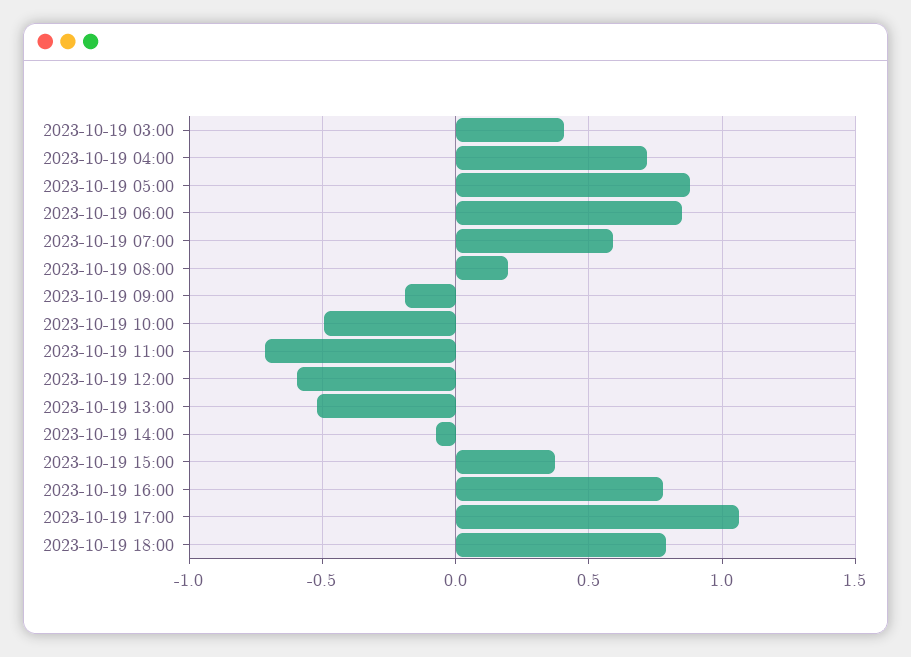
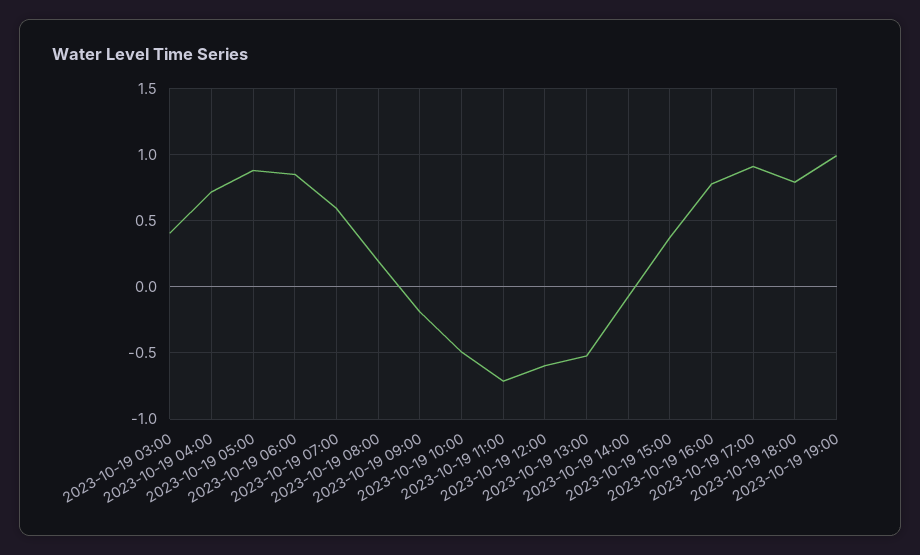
2023-10-19 17:00: 1.05 -> 0.9
2023-10-19 19:00: none -> 1

